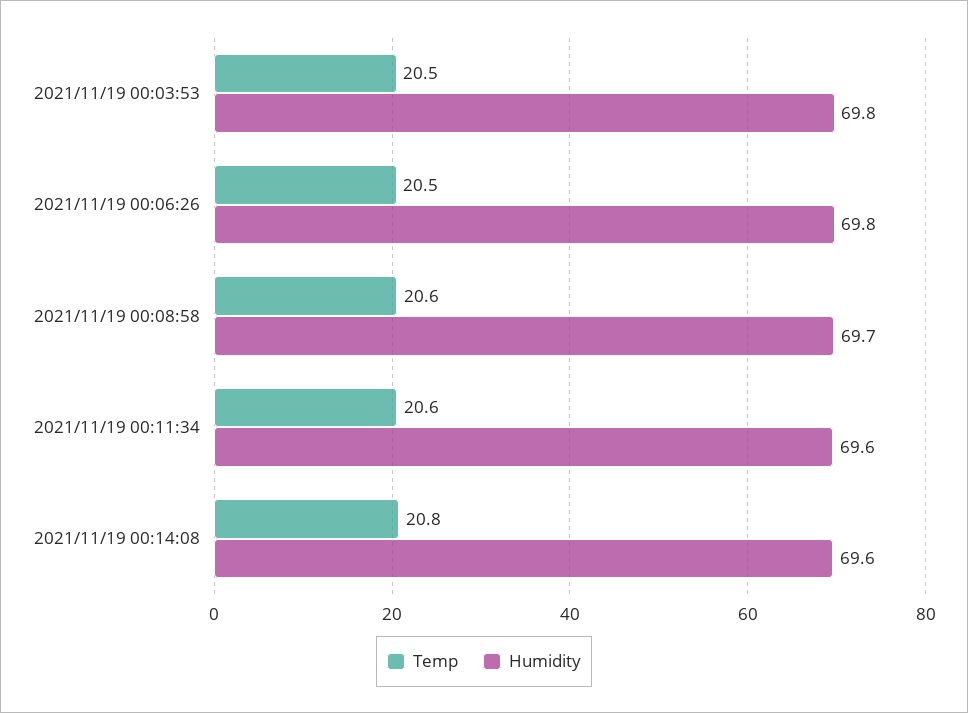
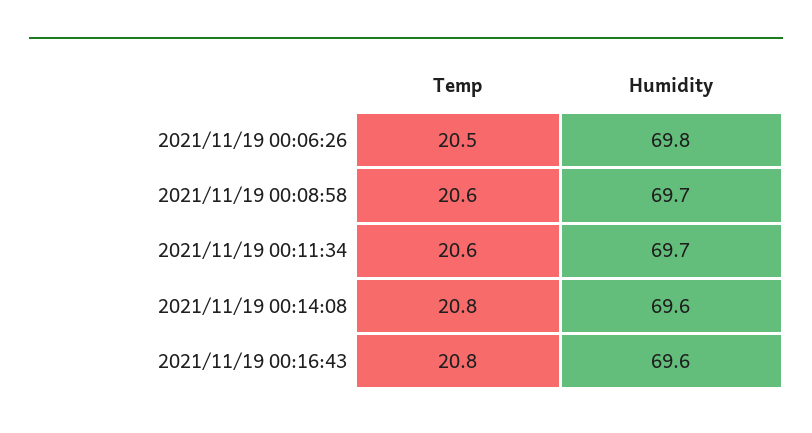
Temp, 2021/11/19 00:03:53: 20.5 -> none
Humidity, 2021/11/19 00:03:53: 69.8 -> none
Humidity, 2021/11/19 00:11:34: 69.6 -> 69.7
Temp, 2021/11/19 00:16:43: none -> 20.8
Humidity, 2021/11/19 00:16:43: none -> 69.6

